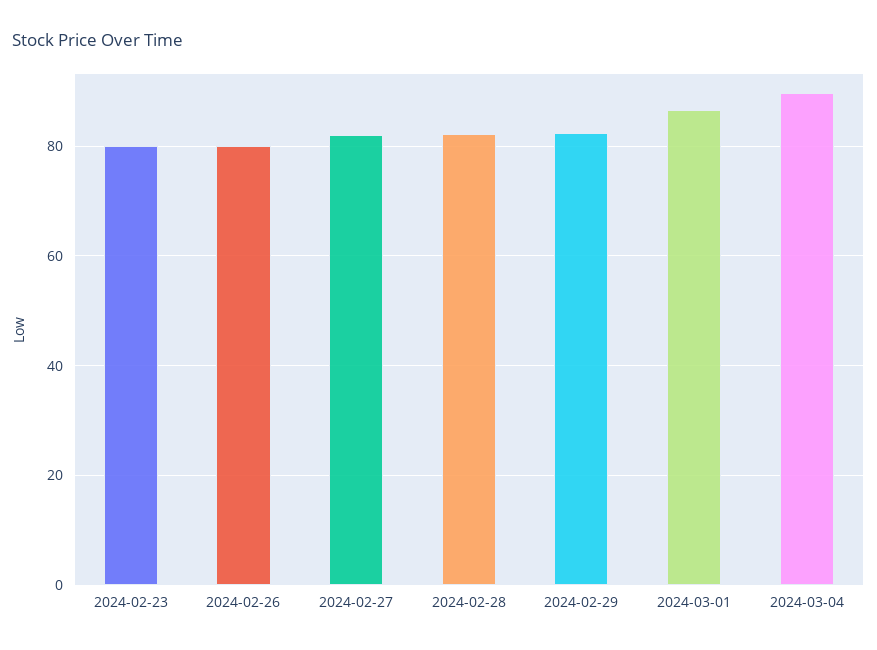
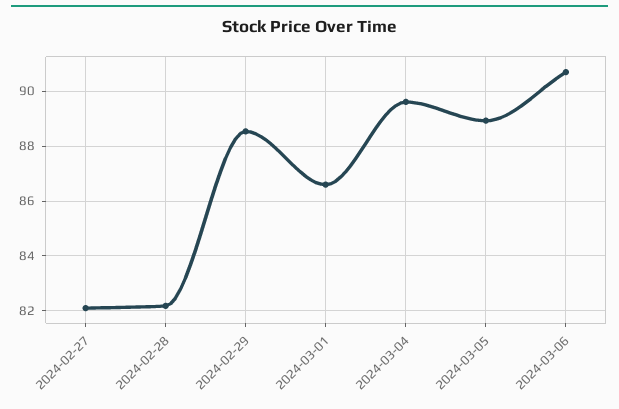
2024-02-23: 80 -> none
2024-02-26: 80 -> none
2024-02-29: 82 -> 88.5
2024-03-05: none -> 89
2024-03-06: none -> 90.75

